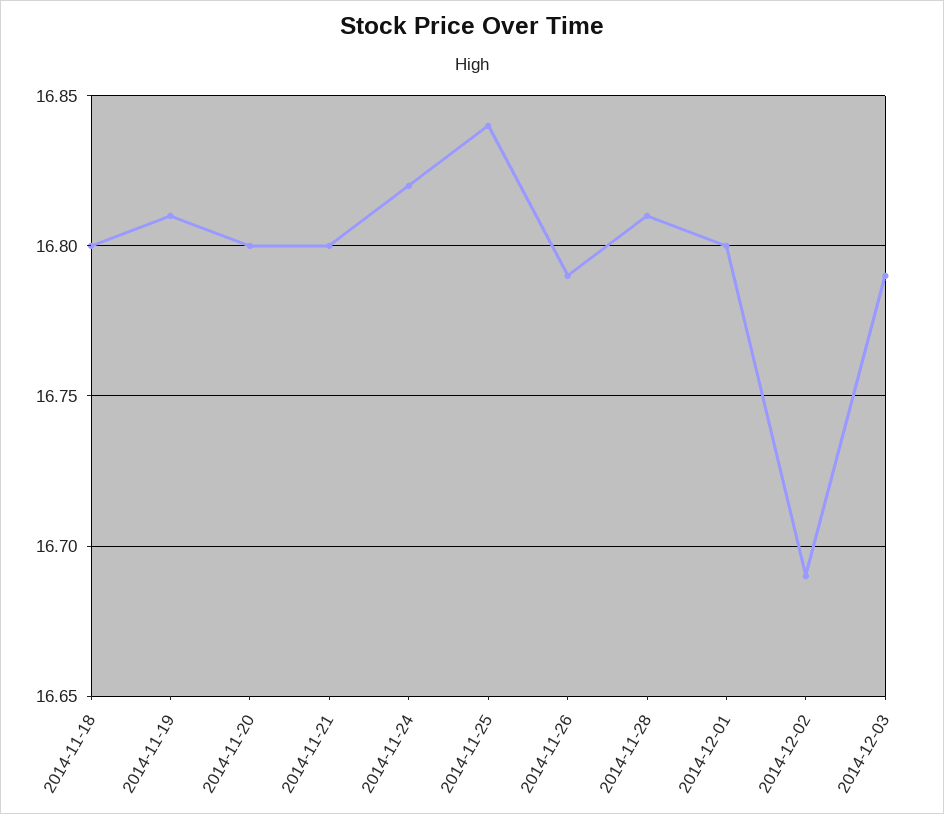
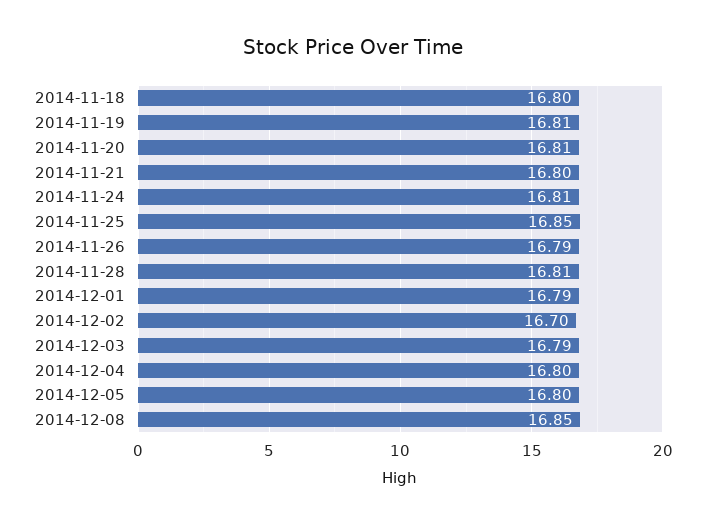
2014-11-20: 16.8 -> 16.81
2014-11-24: 16.82 -> 16.81
2014-11-25: 16.84 -> 16.85
2014-12-01: 16.8 -> 16.79
2014-12-02: 16.69 -> 16.7
2014-12-04: none -> 16.8
2014-12-05: none -> 16.8
2014-12-08: none -> 16.85

